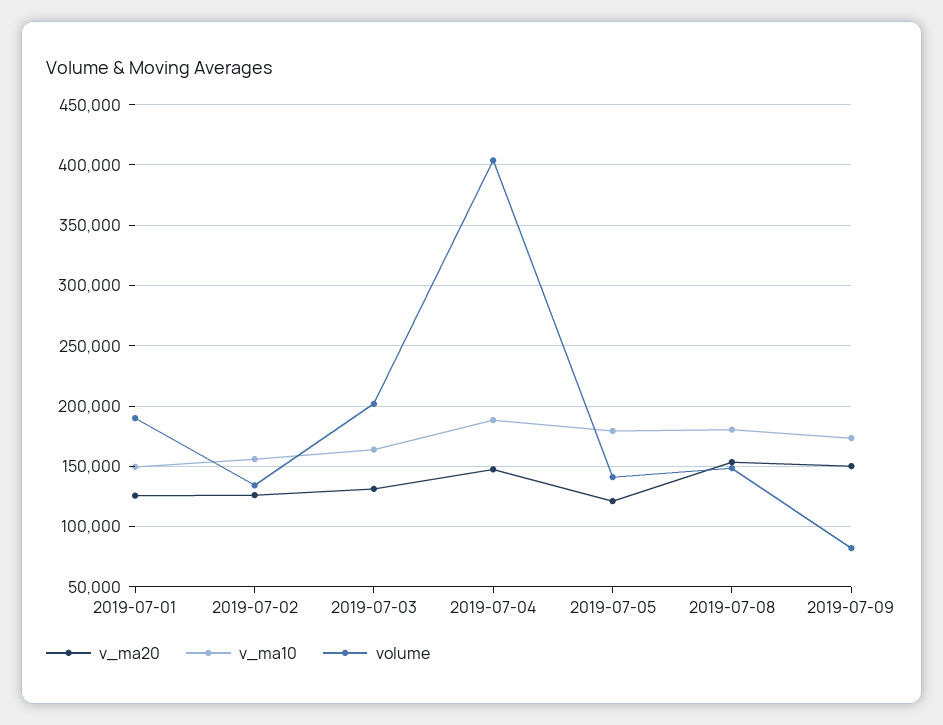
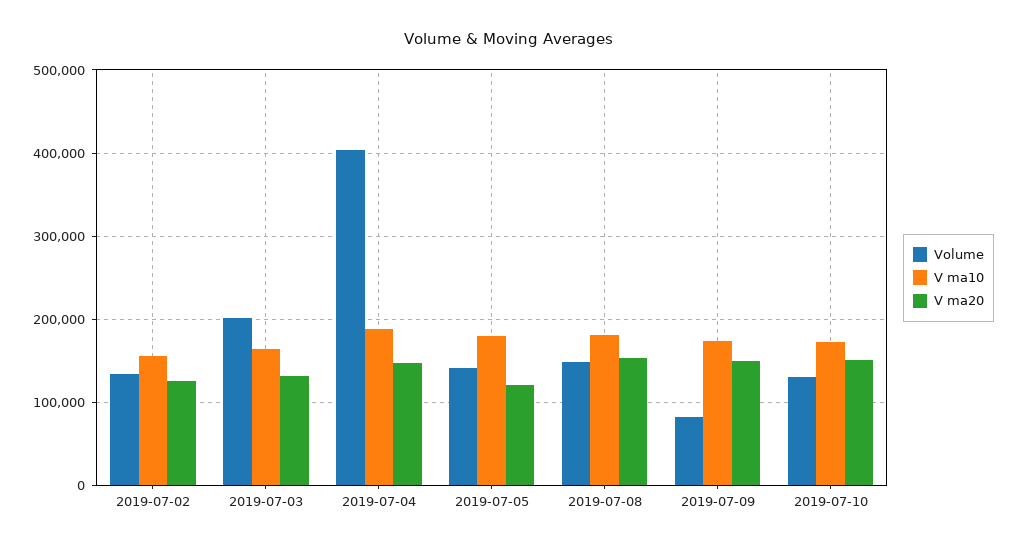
v_ma20, 2019-07-01: 125000 -> none
v_ma10, 2019-07-01: 150000 -> none
volume, 2019-07-01: 190000 -> none
volume, 2019-07-10: none -> 130000
v_ma10, 2019-07-10: none -> 170000
v_ma20, 2019-07-10: none -> 150000

